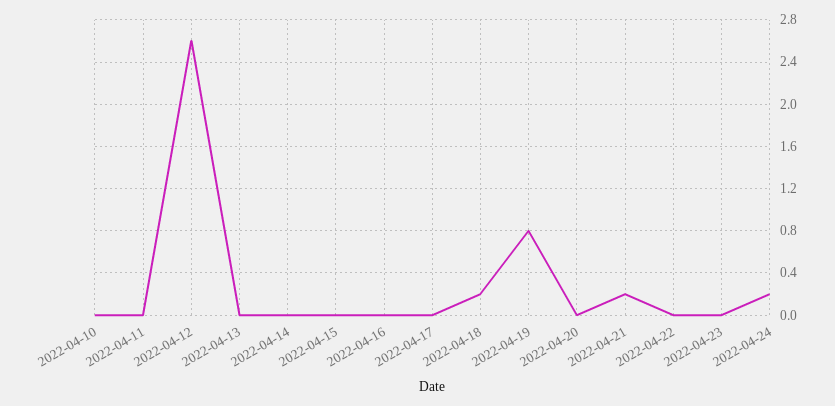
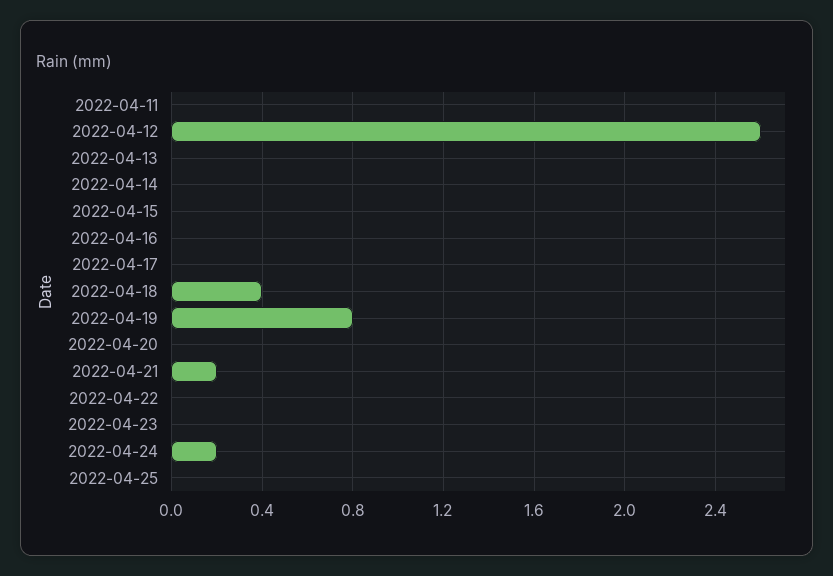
2022-04-10: 0 -> none
2022-04-18: 0.2 -> 0.4
2022-04-25: none -> 0

